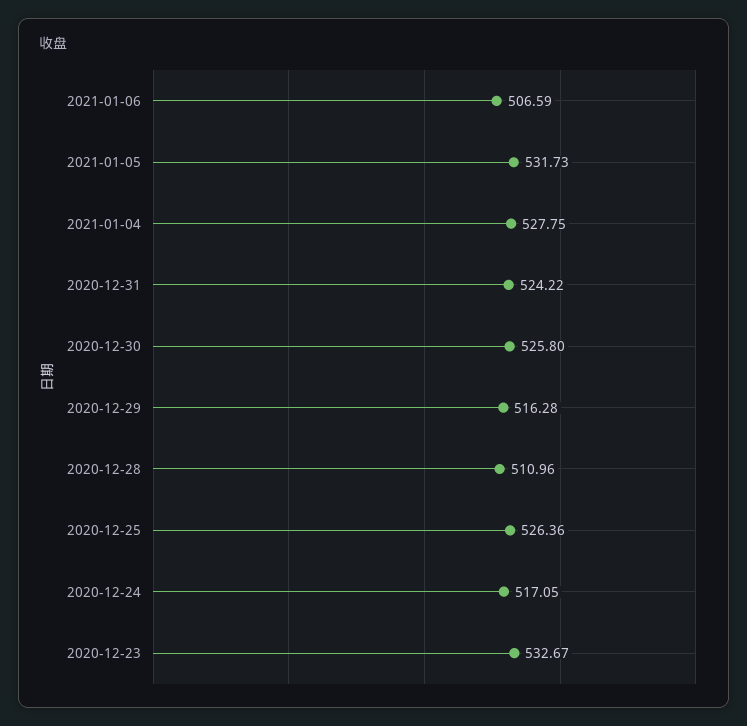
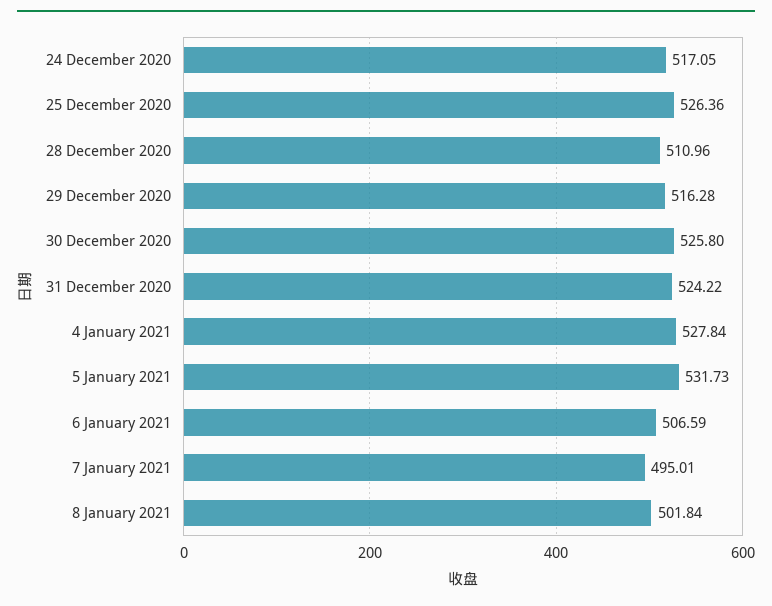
2021-01-04: 527.75 -> 527.84
2020-12-23: 532.67 -> none
7 January 2021: none -> 495.01
8 January 2021: none -> 501.84

